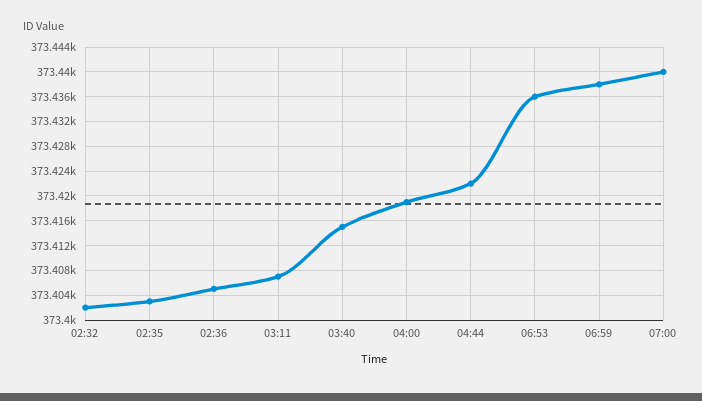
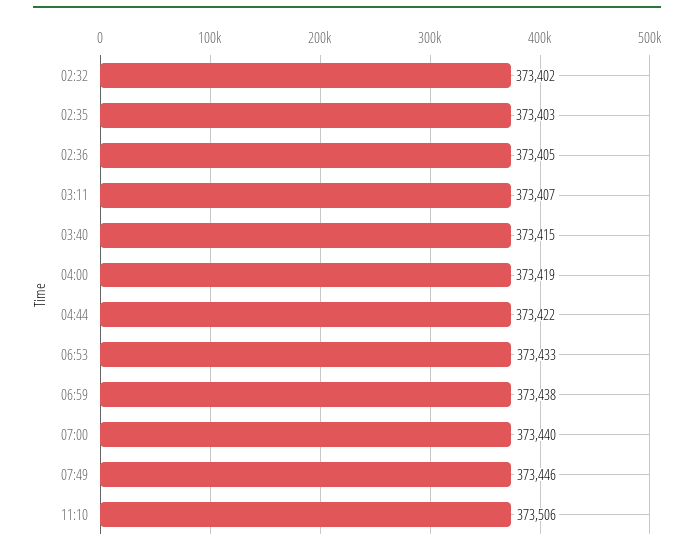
06:53: 373436 -> 373433
07:49: none -> 373446
11:10: none -> 373506

